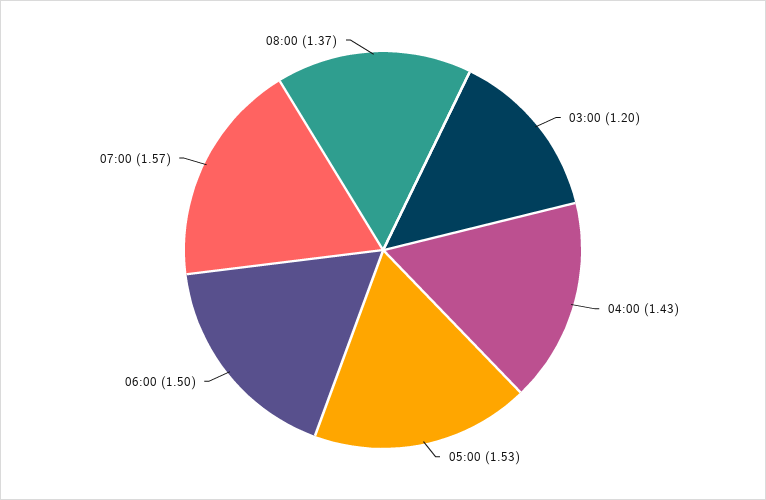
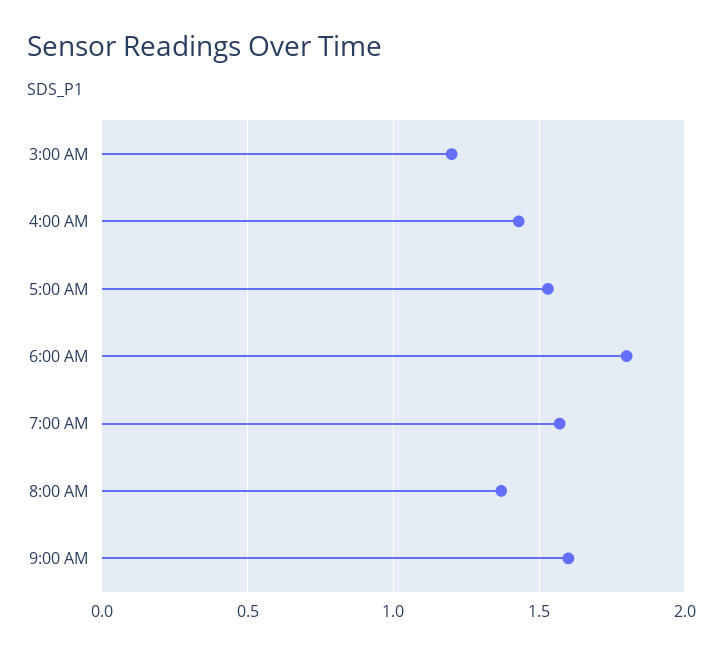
06:00: 1.5 -> 1.8
9:00 AM: none -> 1.6

